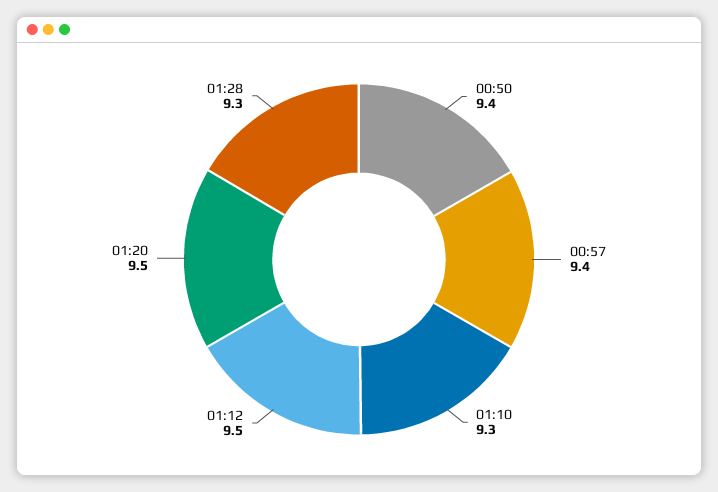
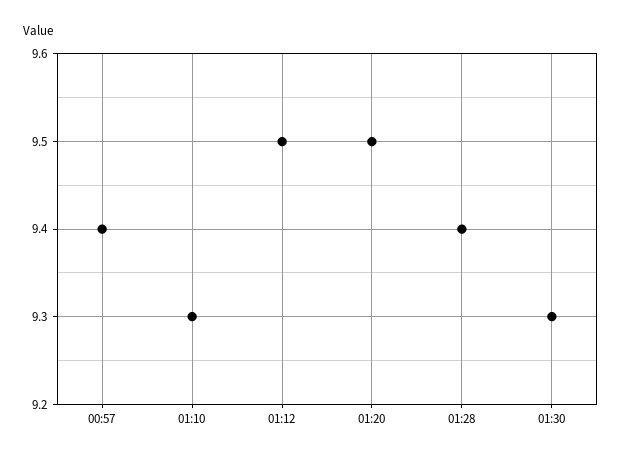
00:50: 9.4 -> none
01:28: 9.3 -> 9.4
01:30: none -> 9.3

